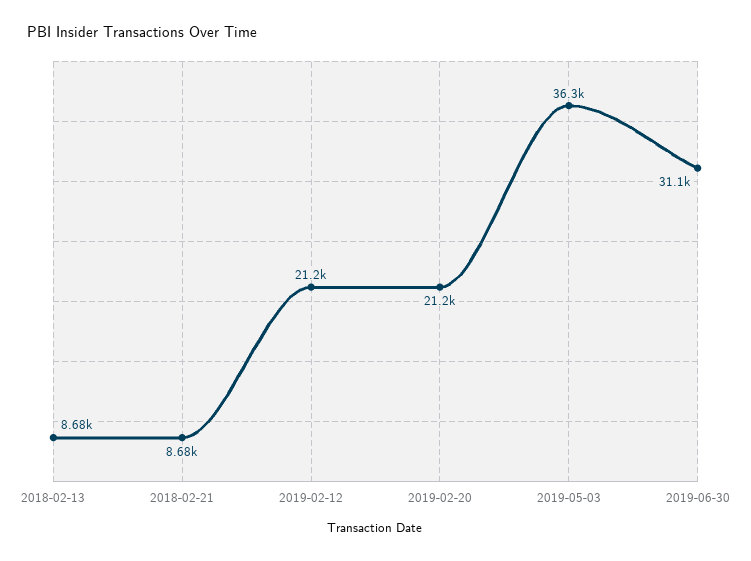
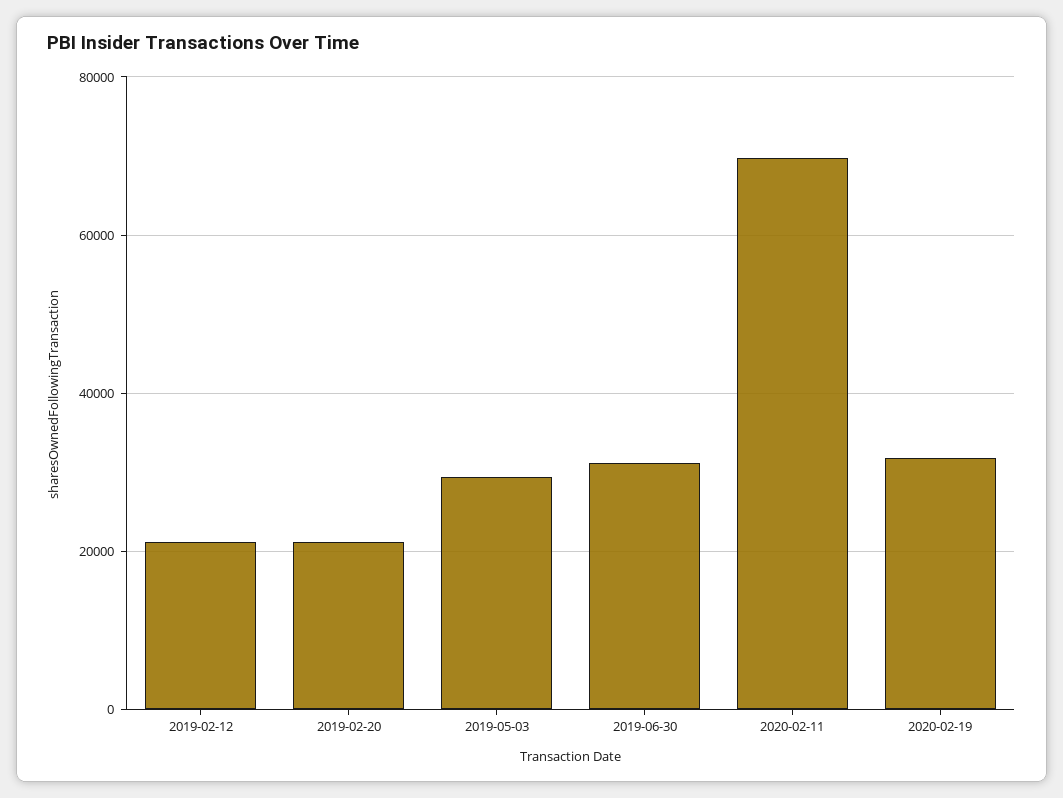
2018-02-13: 8680 -> none
2018-02-21: 8680 -> none
2019-05-03: 36300 -> 30000
2020-02-11: none -> 70000
2020-02-19: none -> 32000

